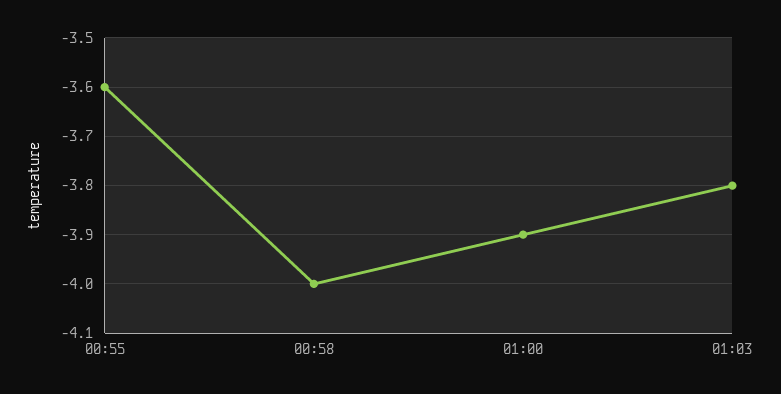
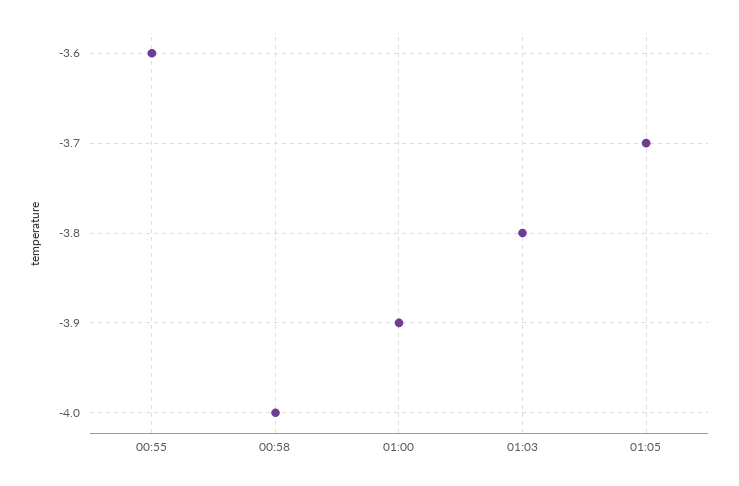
01:05: none -> -3.7

